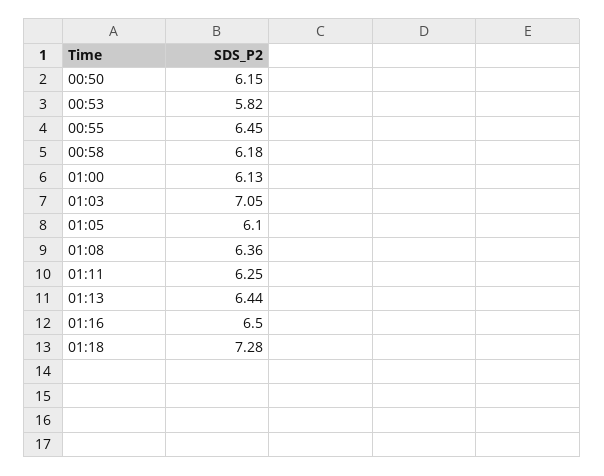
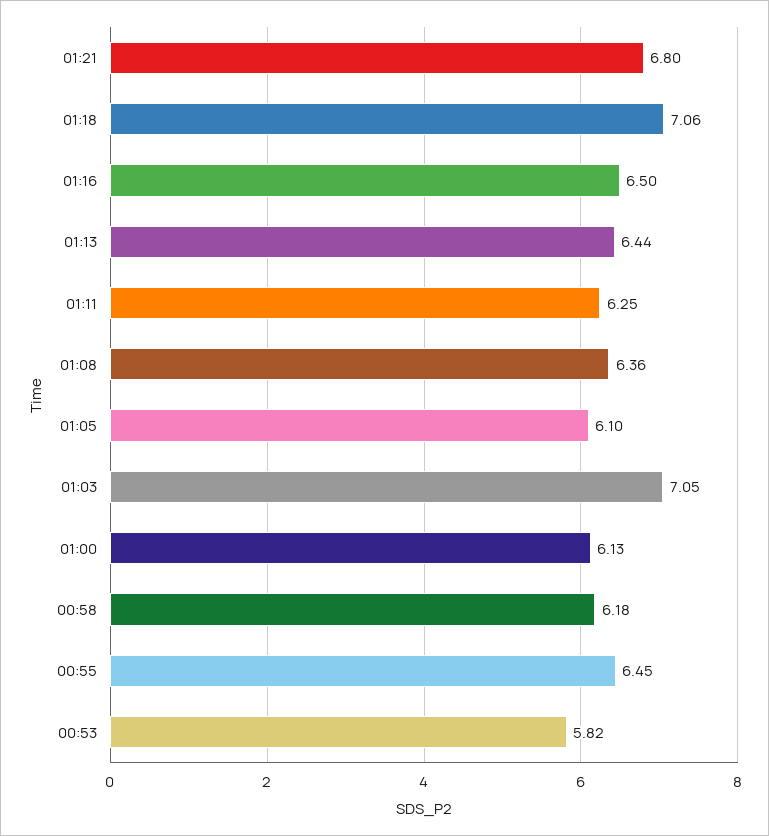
00:50: 6.15 -> none
01:18: 7.28 -> 7.06
01:21: none -> 6.8

